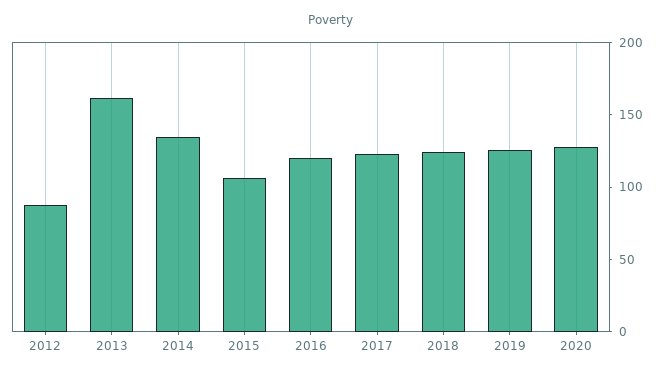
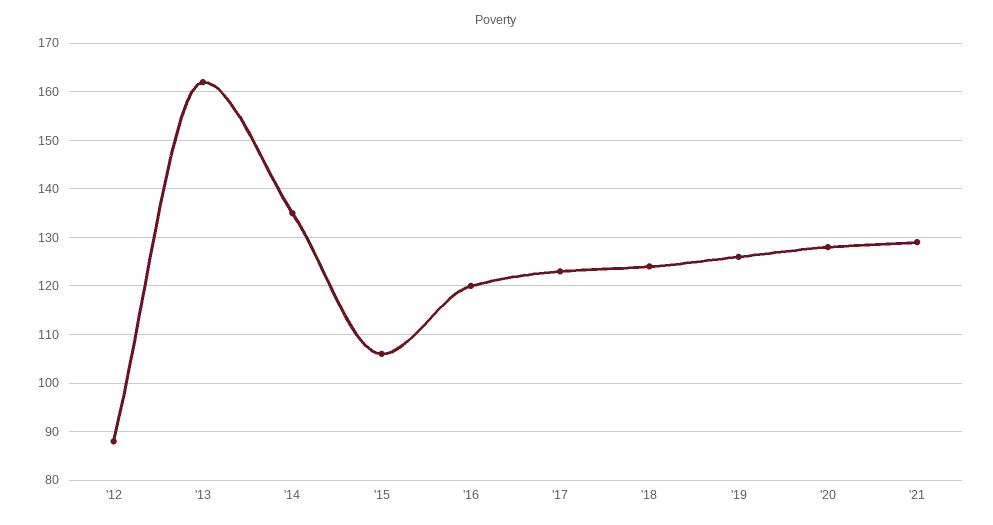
'21: none -> 130

